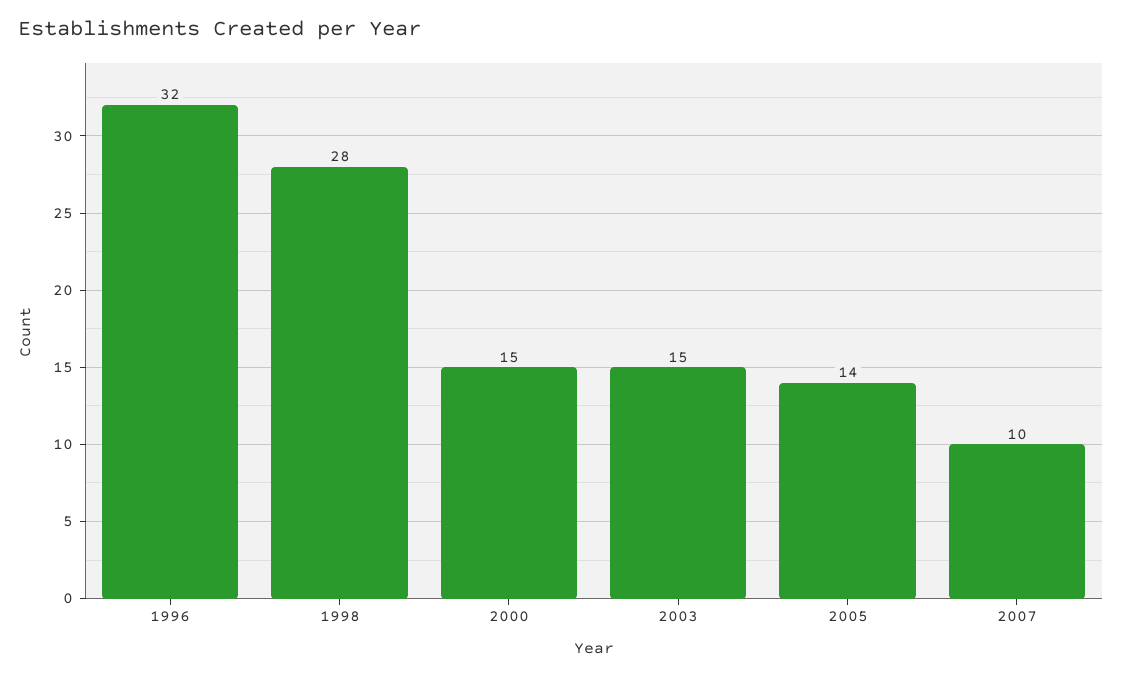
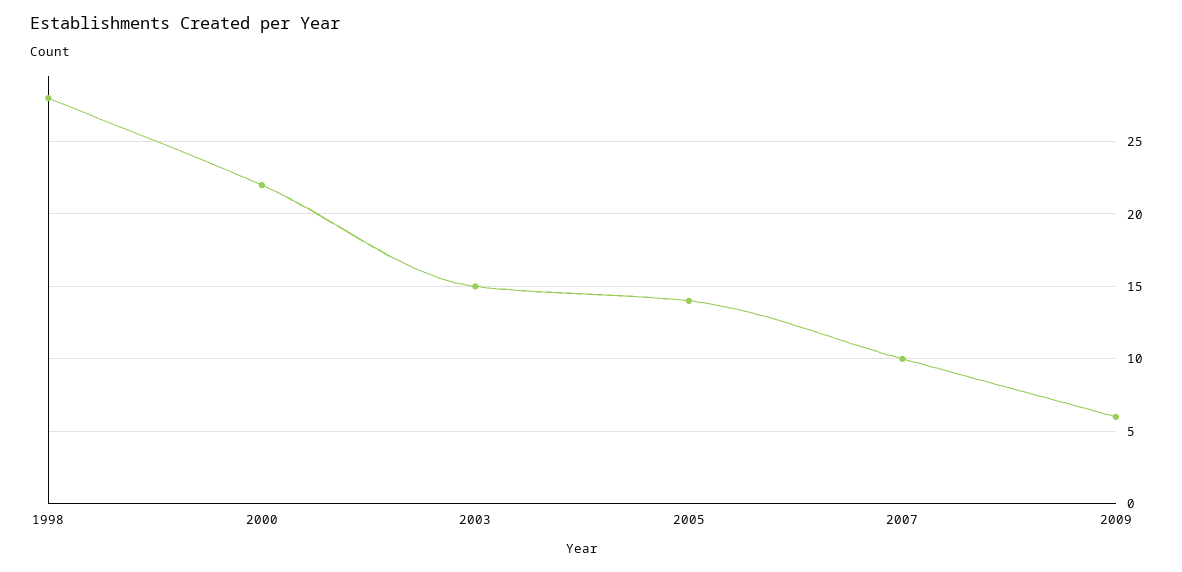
1996: 32 -> none
2000: 15 -> 22
2009: none -> 6

